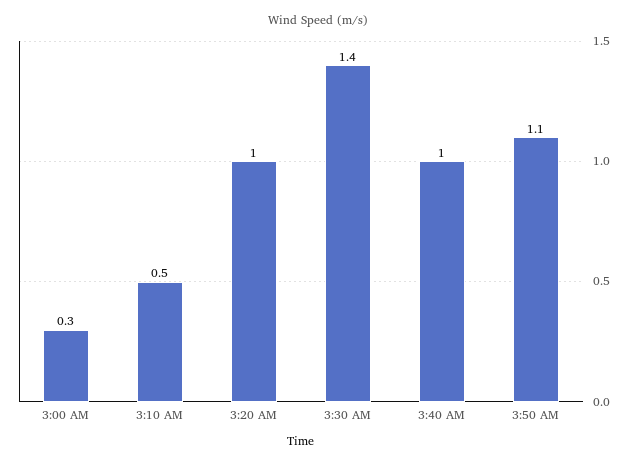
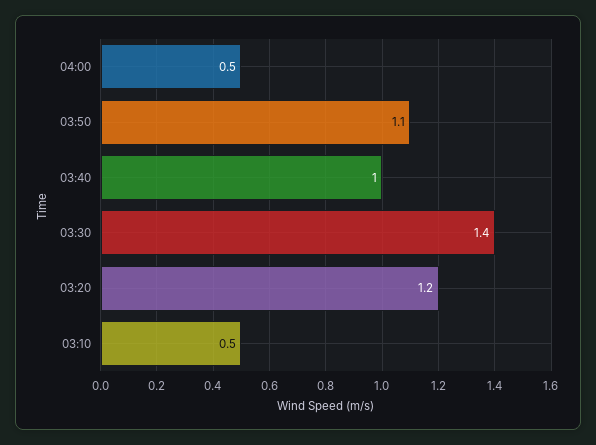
3:00 AM: 0.3 -> none
3:20 AM: 1 -> 1.2
04:00: none -> 0.5

